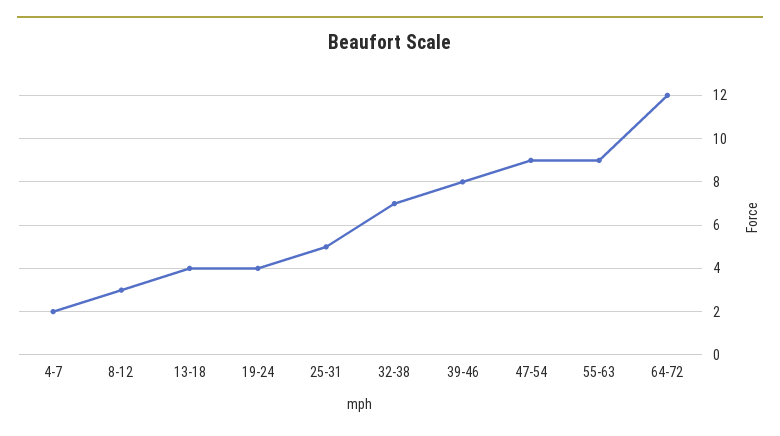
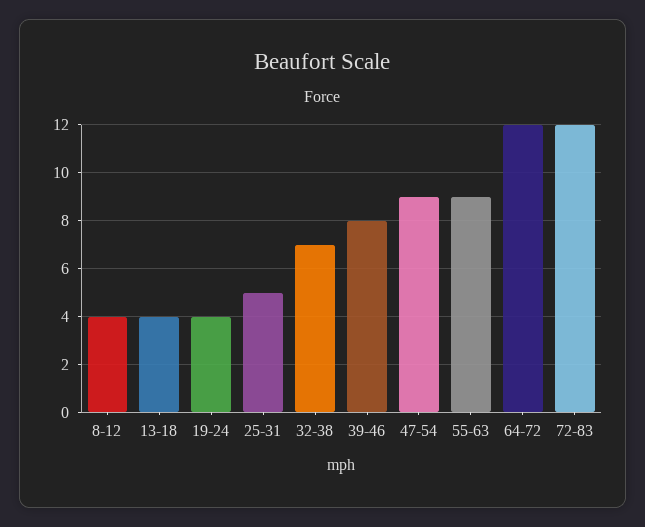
4-7: 2 -> none
8-12: 3 -> 4
72-83: none -> 12

